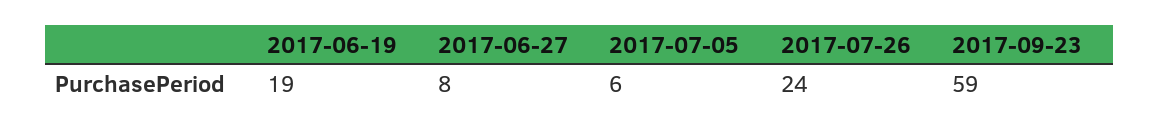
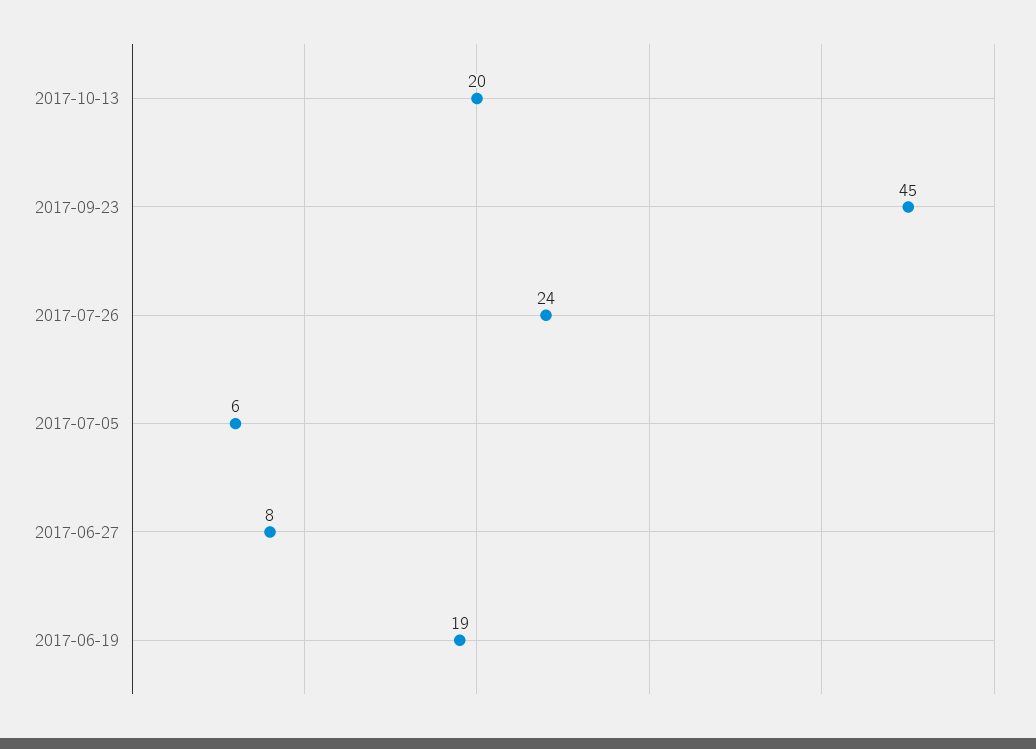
2017-09-23: 59 -> 45
2017-10-13: none -> 20

